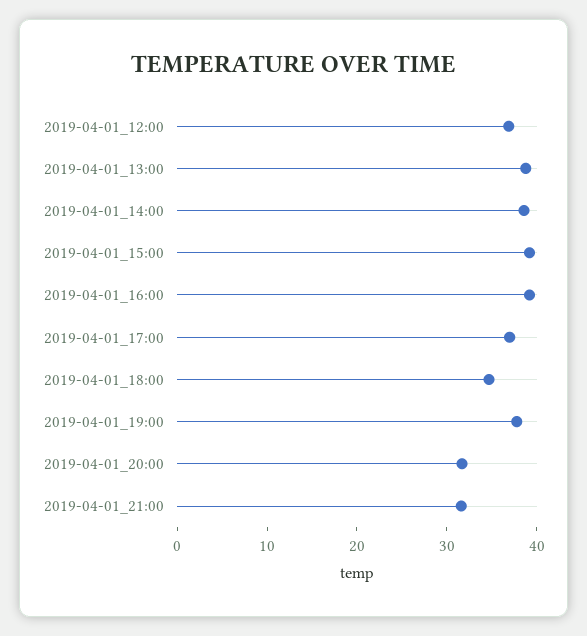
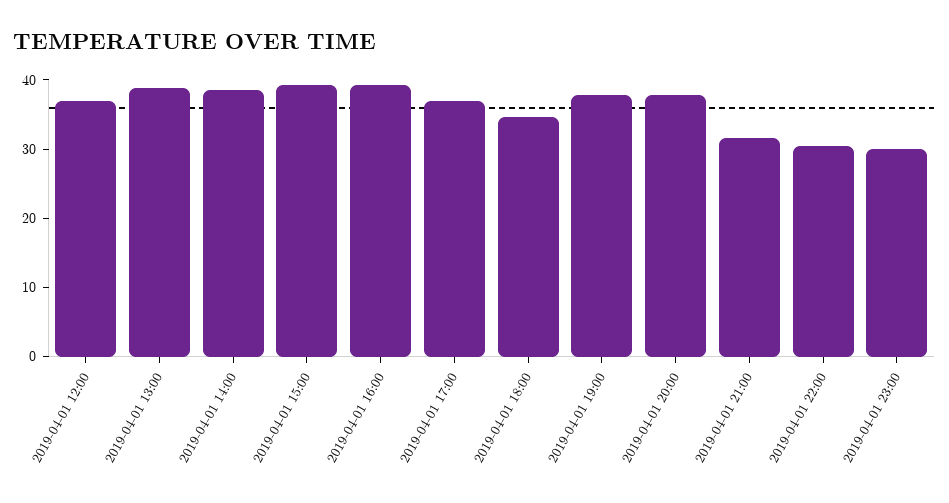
2019-04-01_20:00: 32 -> 38
2019-04-01 22:00: none -> 30
2019-04-01 23:00: none -> 30

